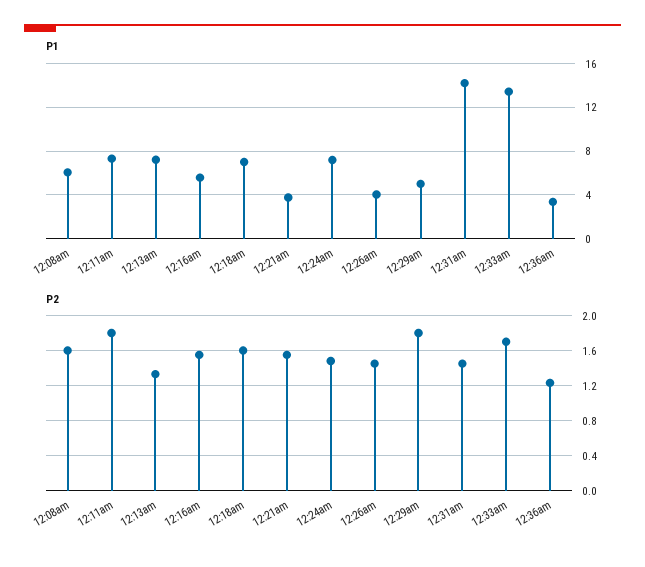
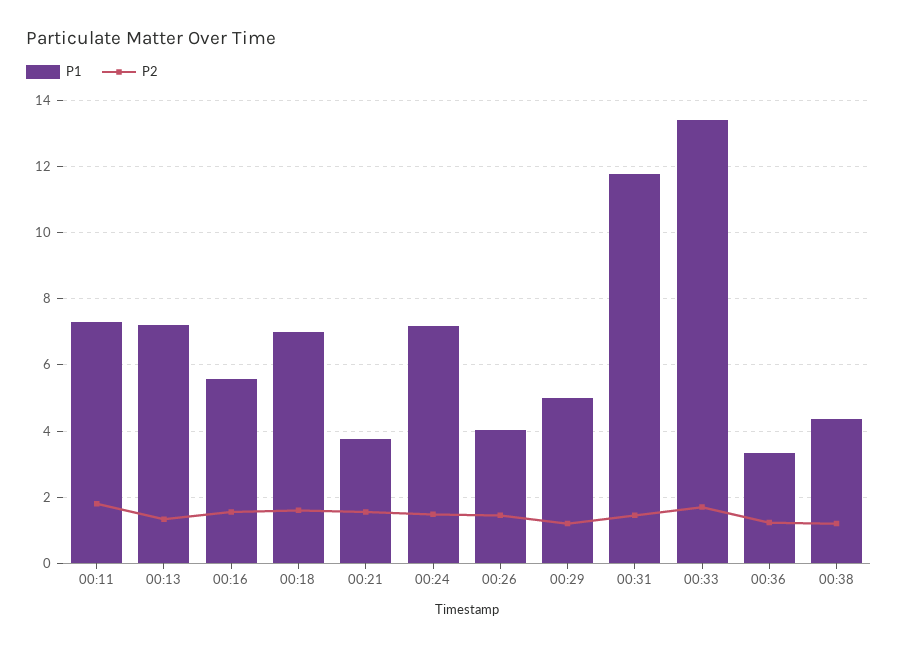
P1, 12:08am: 6 -> none
P1, 12:31am: 14 -> 11.8
P2, 12:08am: 1.6 -> none
P2, 12:29am: 1.8 -> 1.2
P1, 00:38: none -> 4.4
P2, 00:38: none -> 1.2

